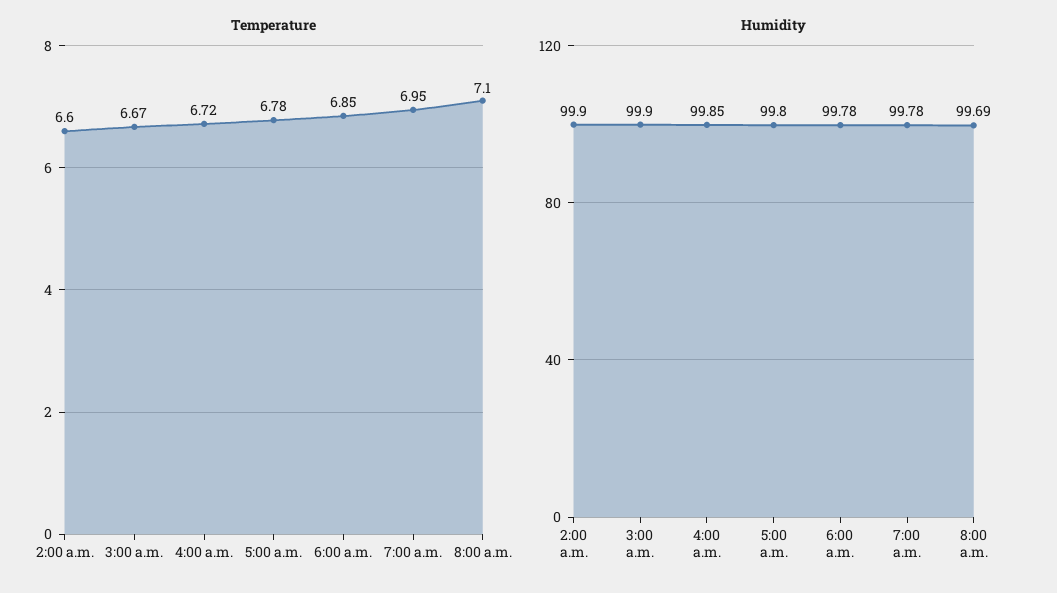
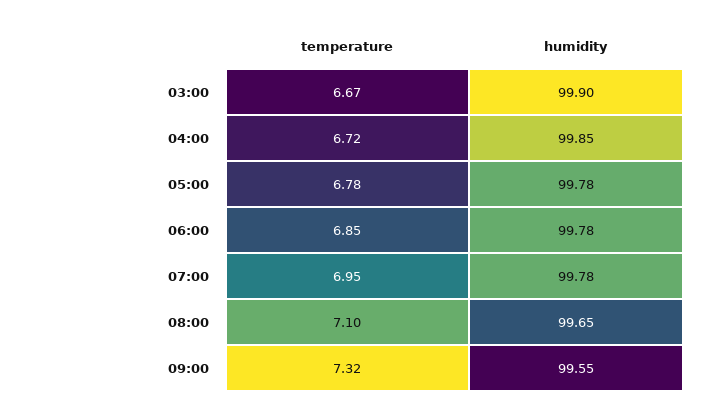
Temperature, 2:00 a.m.: 6.6 -> none
Humidity, 2:00 a.m.: 99.9 -> none
Humidity, 5:00 a.m.: 99.8 -> 99.78
Humidity, 8:00 a.m.: 99.69 -> 99.65
Temperature, 09:00: none -> 7.32
Humidity, 09:00: none -> 99.55

